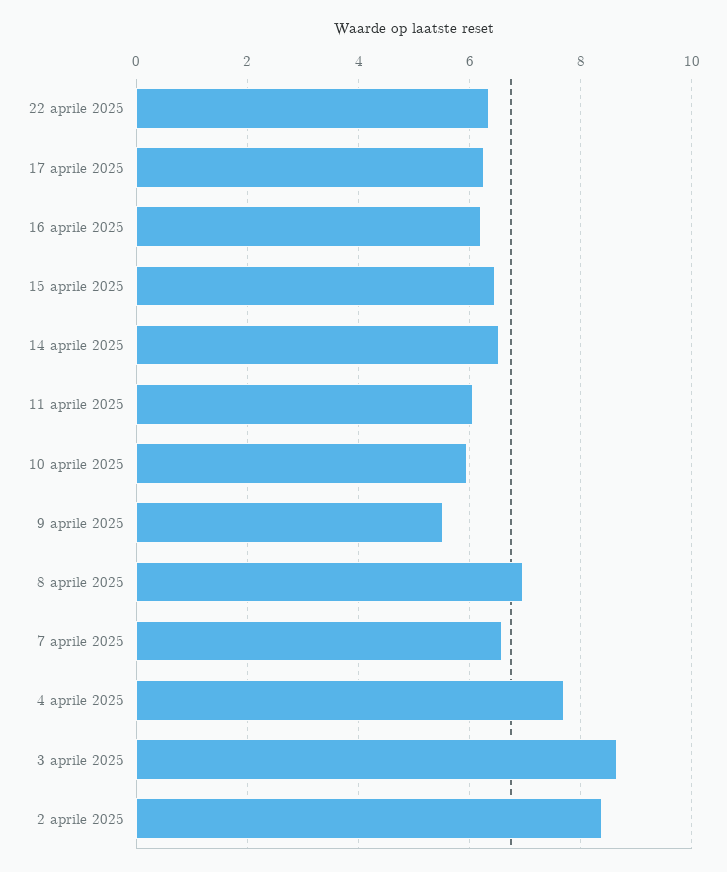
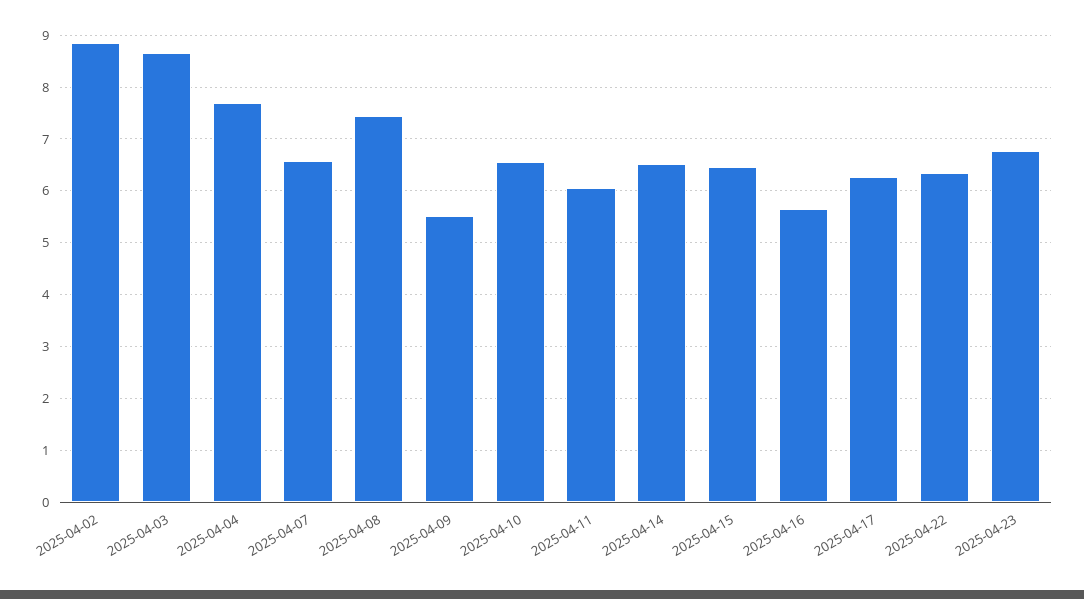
16 aprile 2025: 6.2 -> 5.6
10 aprile 2025: 6 -> 6.6
8 aprile 2025: 7 -> 7.4
2 aprile 2025: 8.4 -> 8.8
2025-04-23: none -> 6.8

